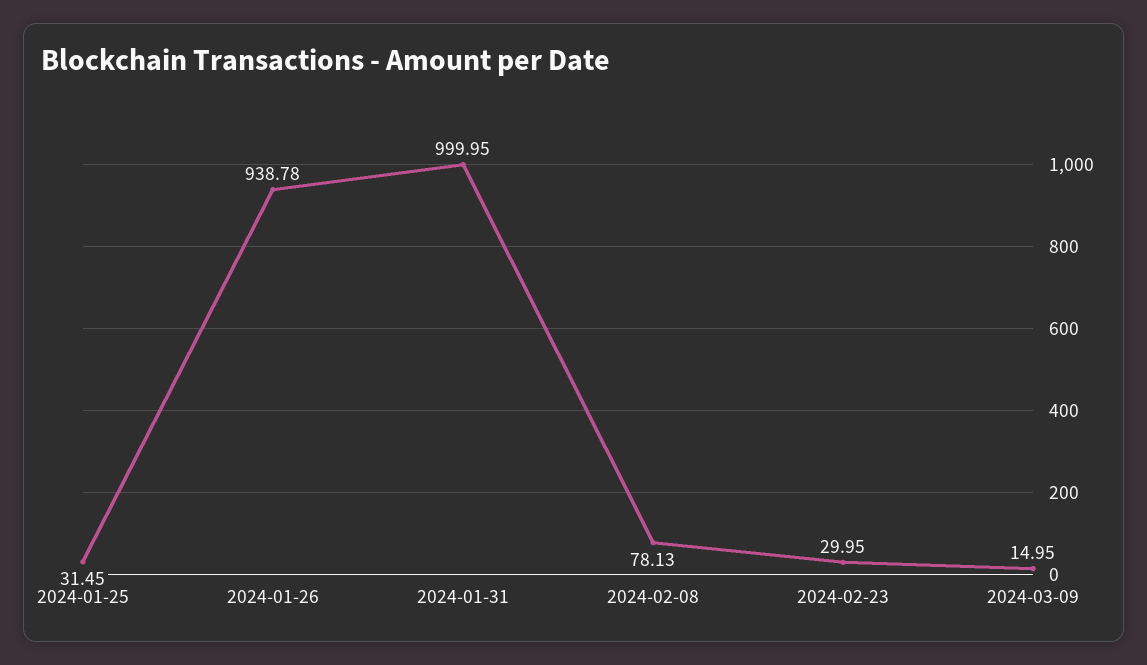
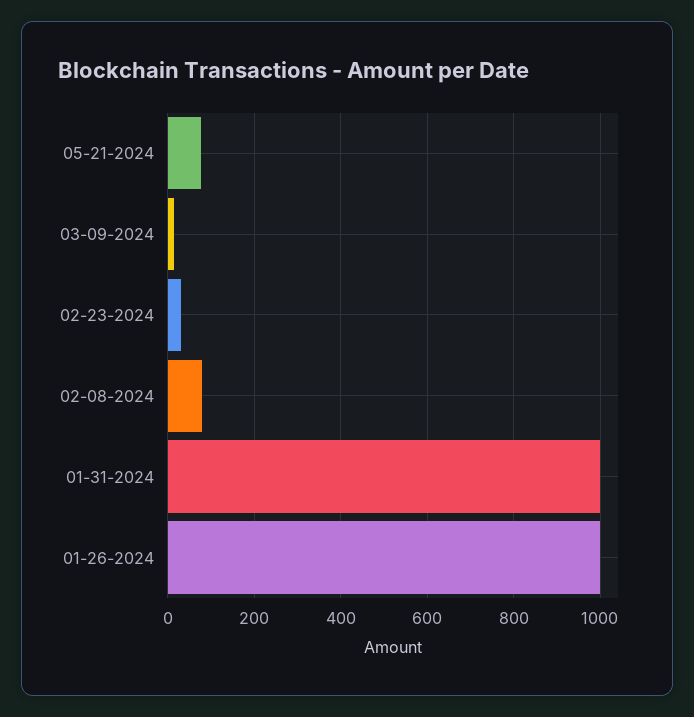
2024-01-25: 31.45 -> none
2024-01-26: 938.78 -> 1000
05-21-2024: none -> 80

